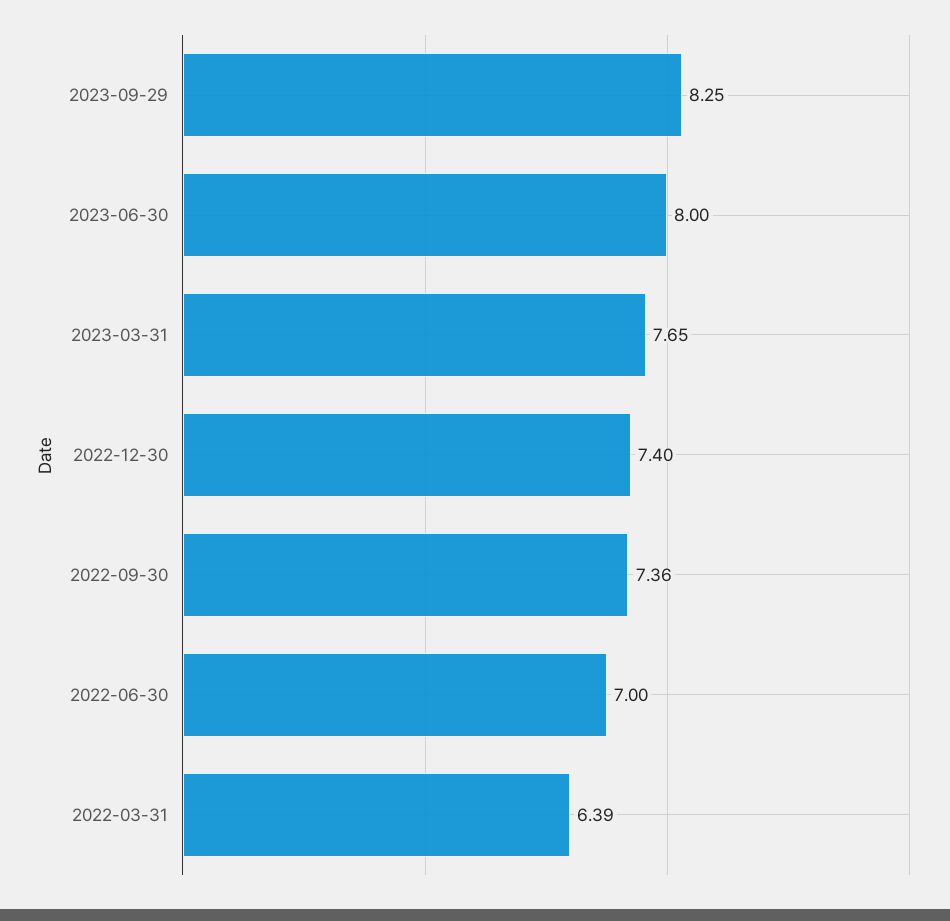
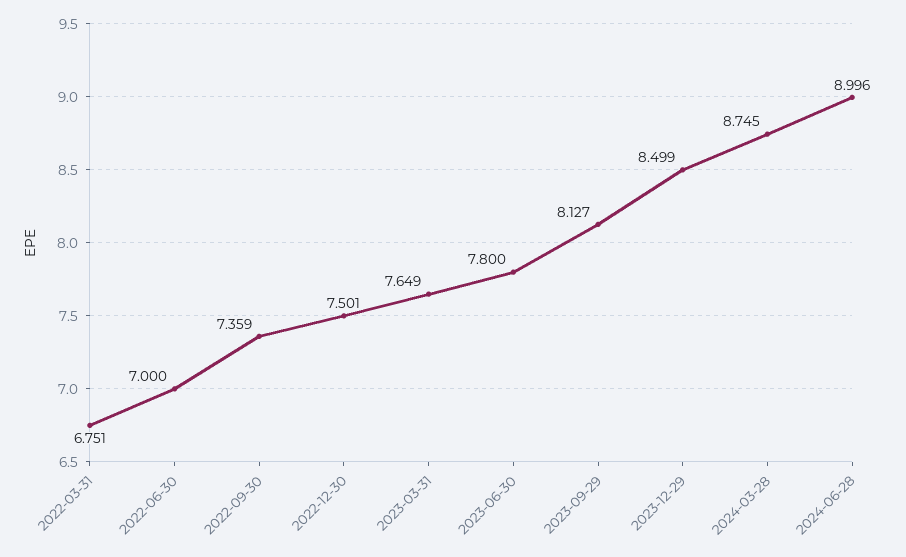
2023-09-29: 8.25 -> 8.127
2023-06-30: 8 -> 7.8
2022-12-30: 7.4 -> 7.501
2022-03-31: 6.39 -> 6.751
2023-12-29: none -> 8.499
2024-03-28: none -> 8.745
2024-06-28: none -> 8.996

